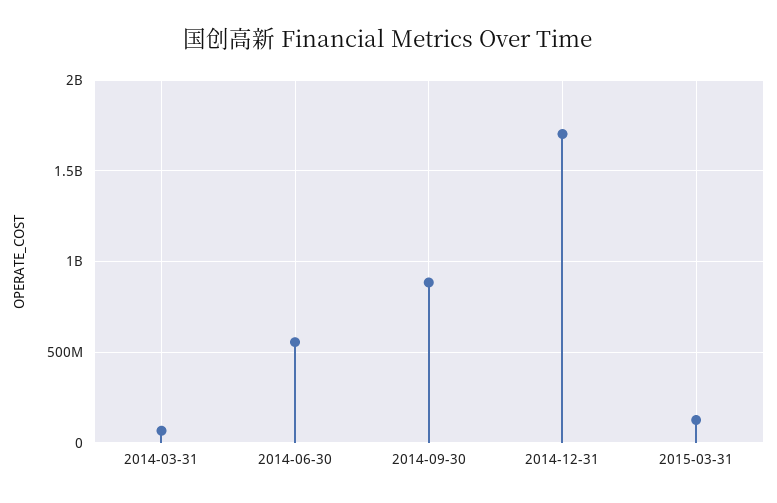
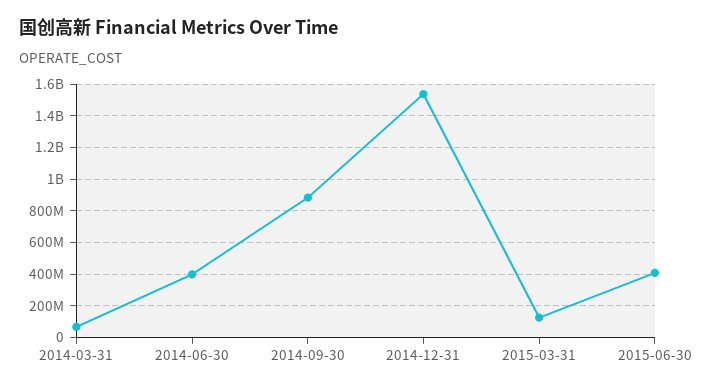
2014-06-30: 550000000 -> 400000000
2014-12-31: 1700000000 -> 1550000000
2015-06-30: none -> 400000000

